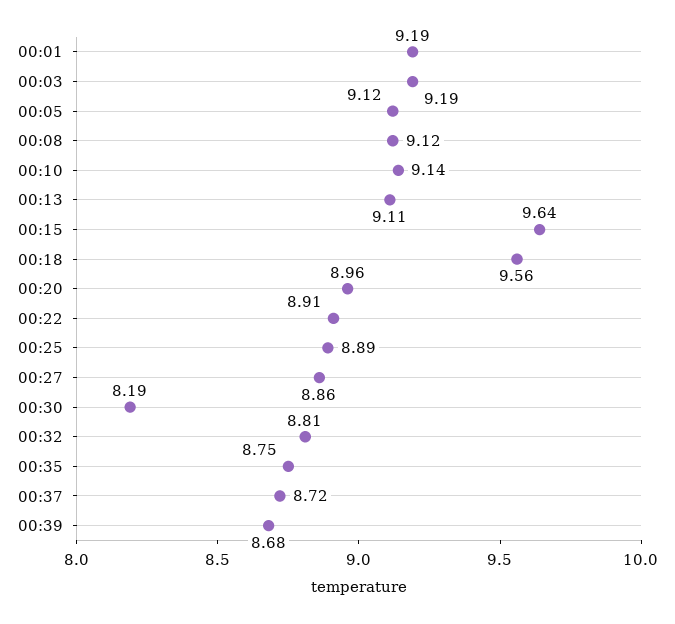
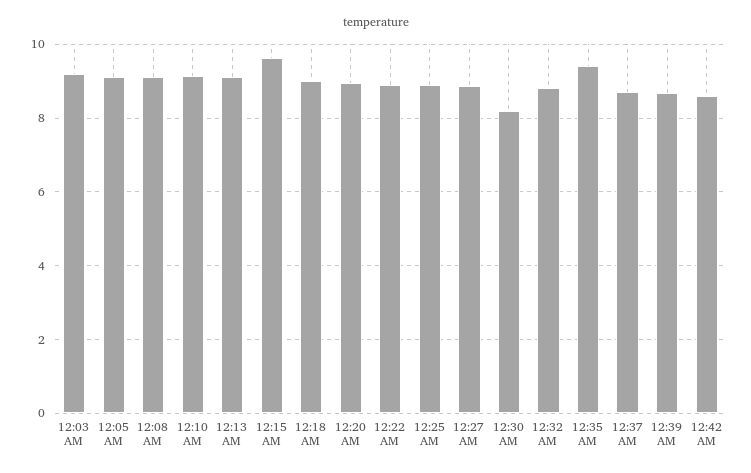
00:01: 9.19 -> none
00:18: 9.56 -> 9
00:35: 8.75 -> 9.4
12:42 AM: none -> 8.6

